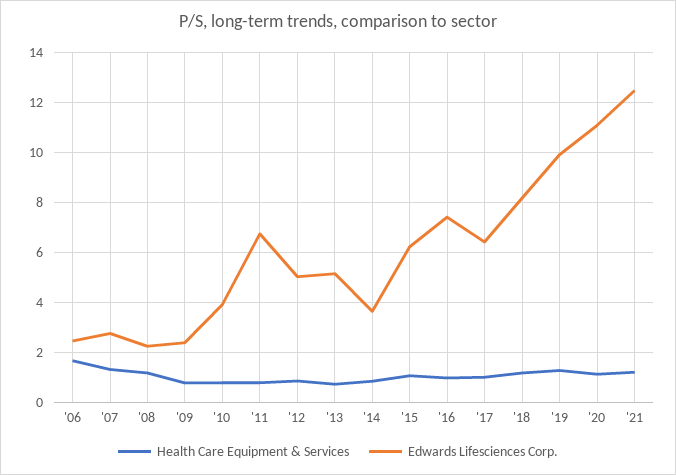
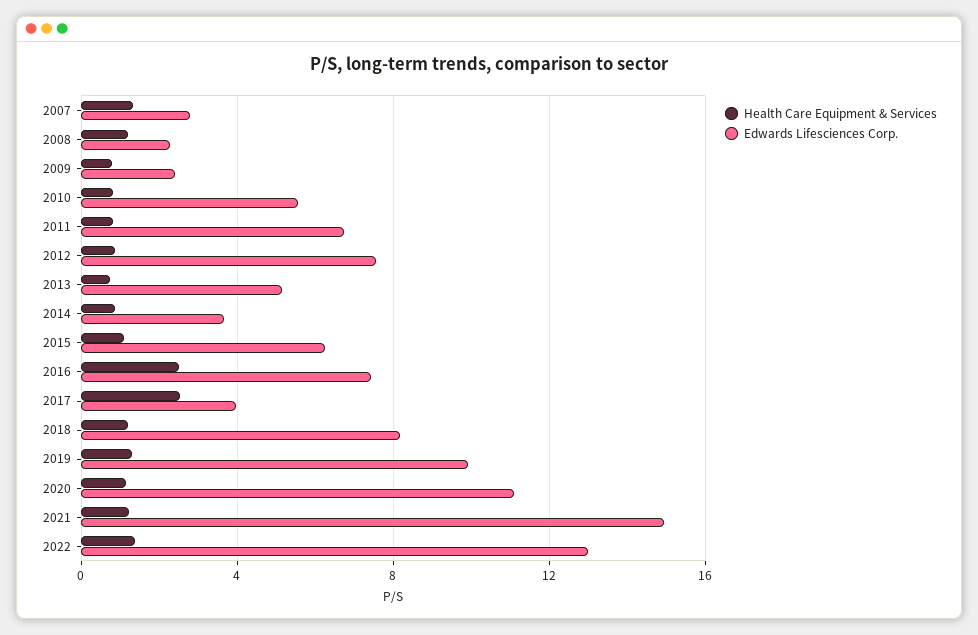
Health Care Equipment & Services, '06: 1.75 -> none
Edwards Lifesciences Corp., '06: 2.5 -> none
Edwards Lifesciences Corp., '10: 4 -> 5.5
Edwards Lifesciences Corp., '12: 5 -> 7.5
Health Care Equipment & Services, '16: 1 -> 2.5
Health Care Equipment & Services, '17: 1 -> 2.5
Edwards Lifesciences Corp., '17: 6.5 -> 4
Edwards Lifesciences Corp., '21: 12.5 -> 15
Health Care Equipment & Services, 2022: none -> 1.5
Edwards Lifesciences Corp., 2022: none -> 13

